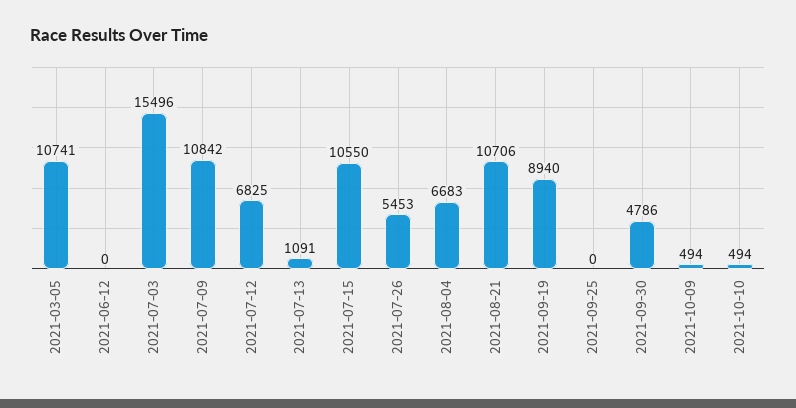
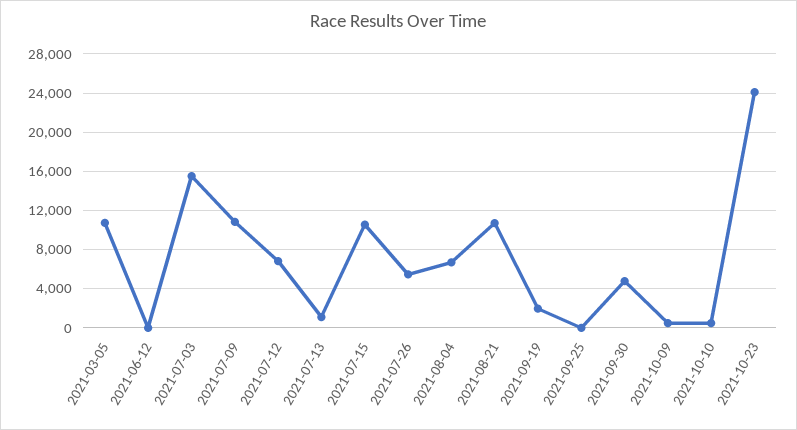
2021-09-19: 8940 -> 2000
2021-10-23: none -> 24000

